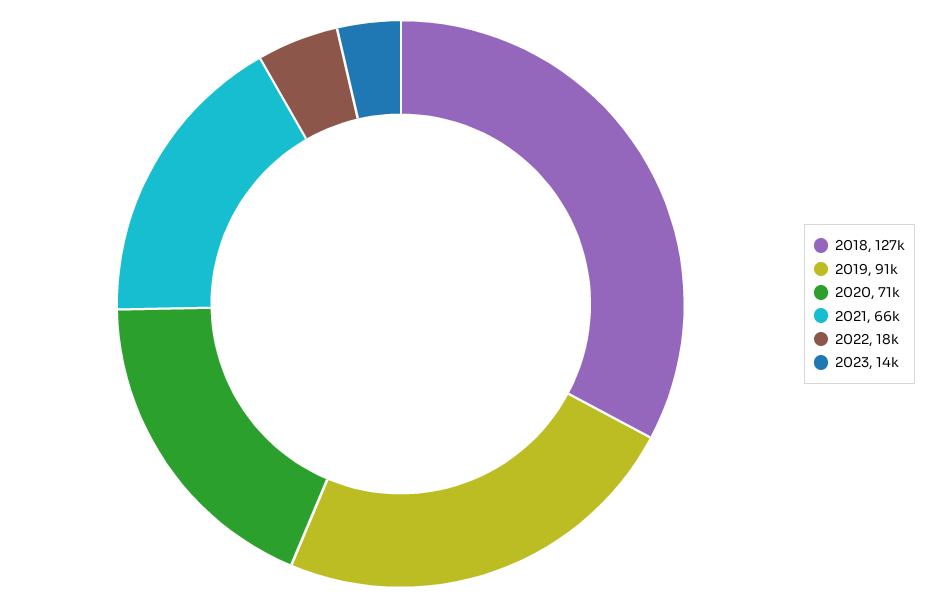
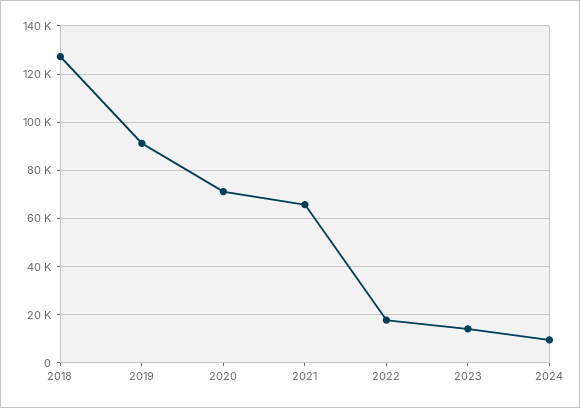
2024: none -> 10000

